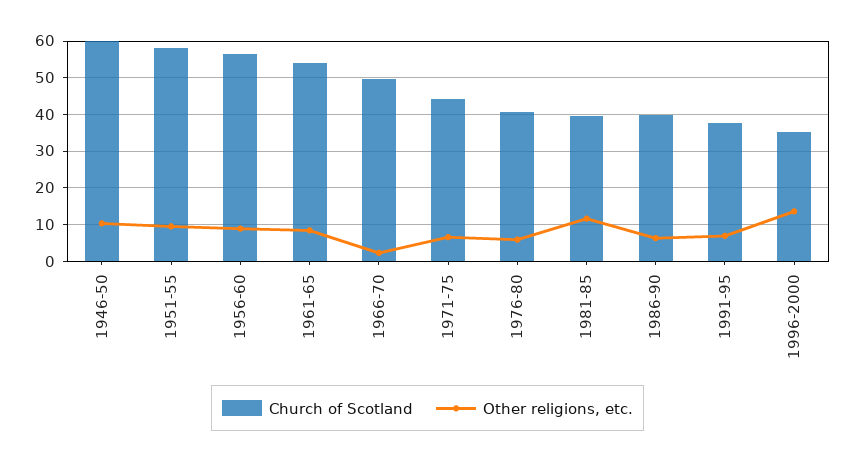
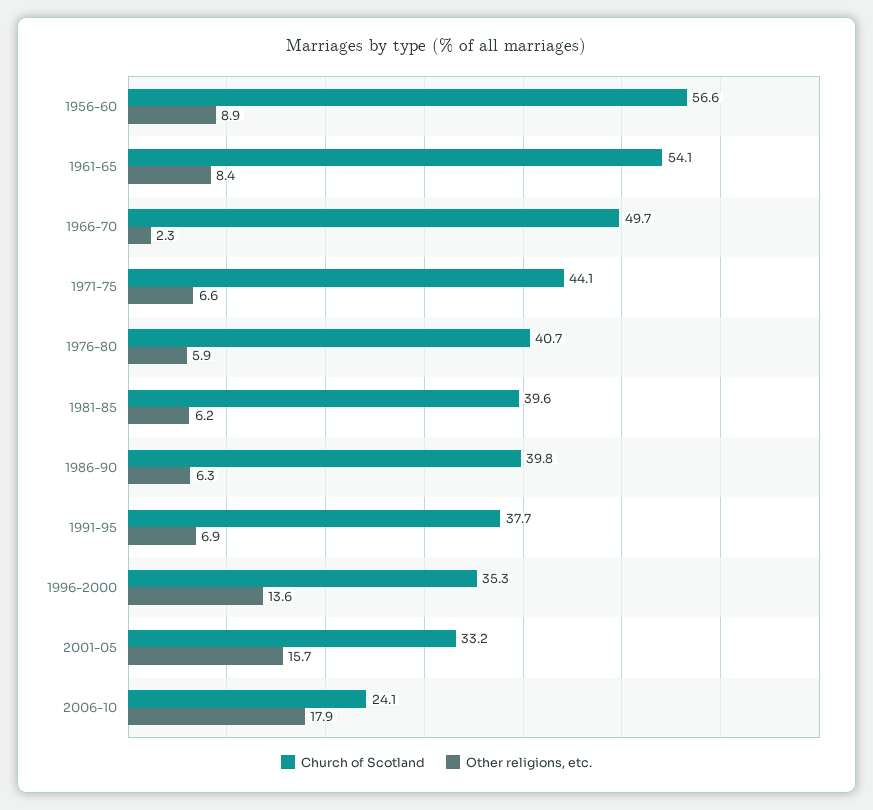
Church of Scotland, 1946-50: 60 -> none
Other religions, etc., 1946-50: 10 -> none
Church of Scotland, 1951-55: 58 -> none
Other religions, etc., 1951-55: 10 -> none
Other religions, etc., 1981-85: 12 -> 6.2
Church of Scotland, 2001-05: none -> 33.2
Other religions, etc., 2001-05: none -> 15.7
Church of Scotland, 2006-10: none -> 24.1
Other religions, etc., 2006-10: none -> 17.9

